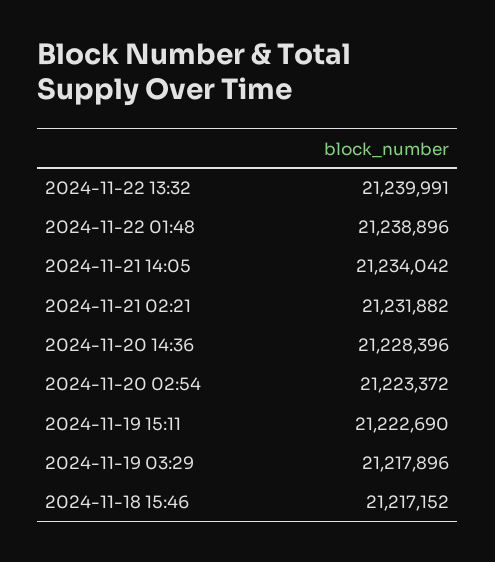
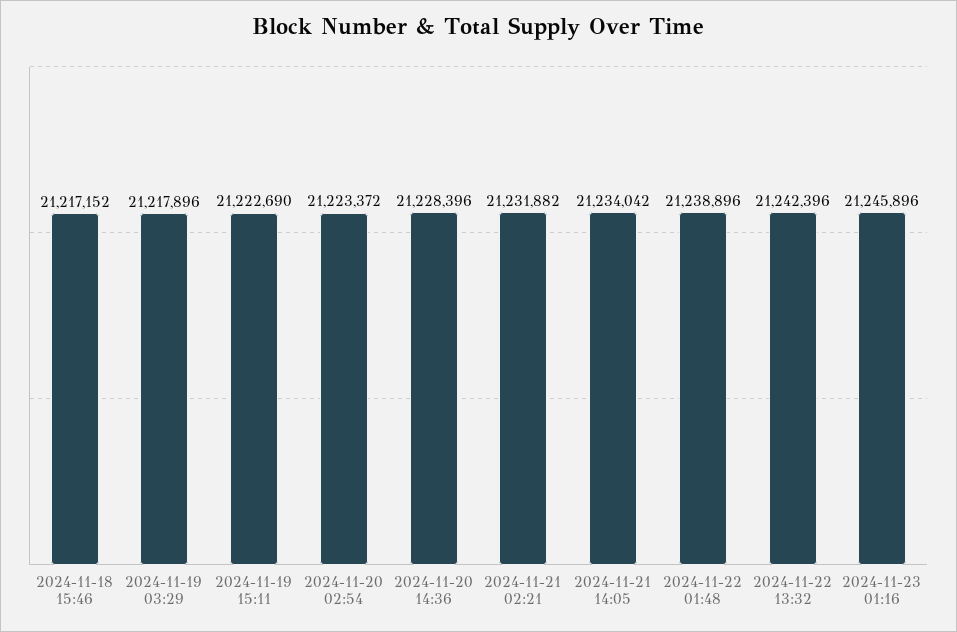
2024-11-22 13:32: 21239991 -> 21242396
2024-11-23 01:16: none -> 21245896

